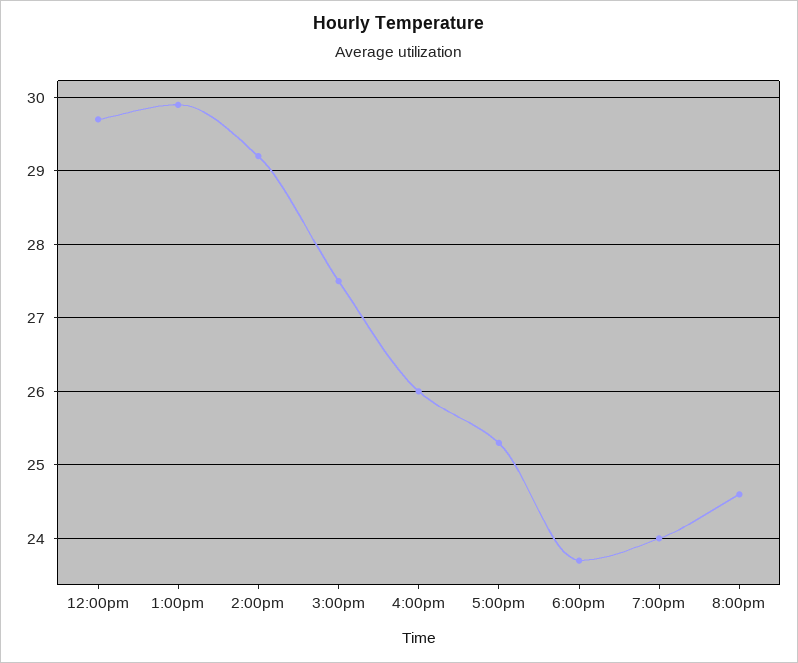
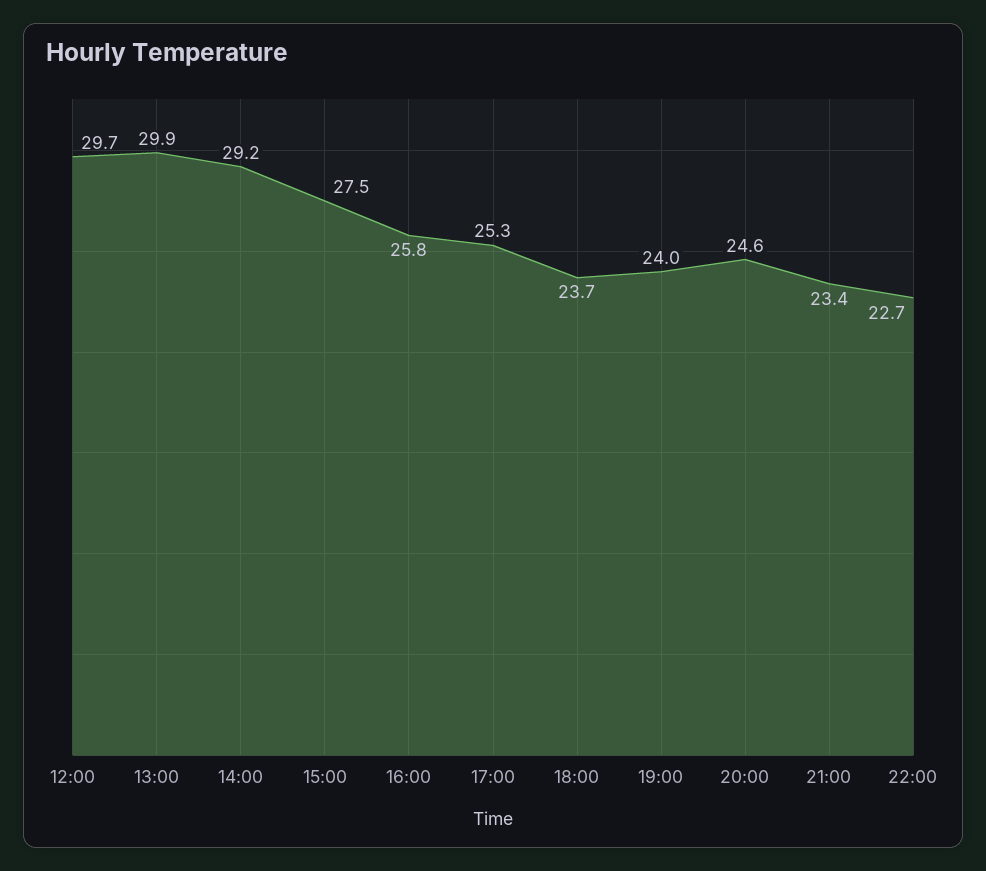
4:00pm: 26 -> 25.8
21:00: none -> 23.4
22:00: none -> 22.7

